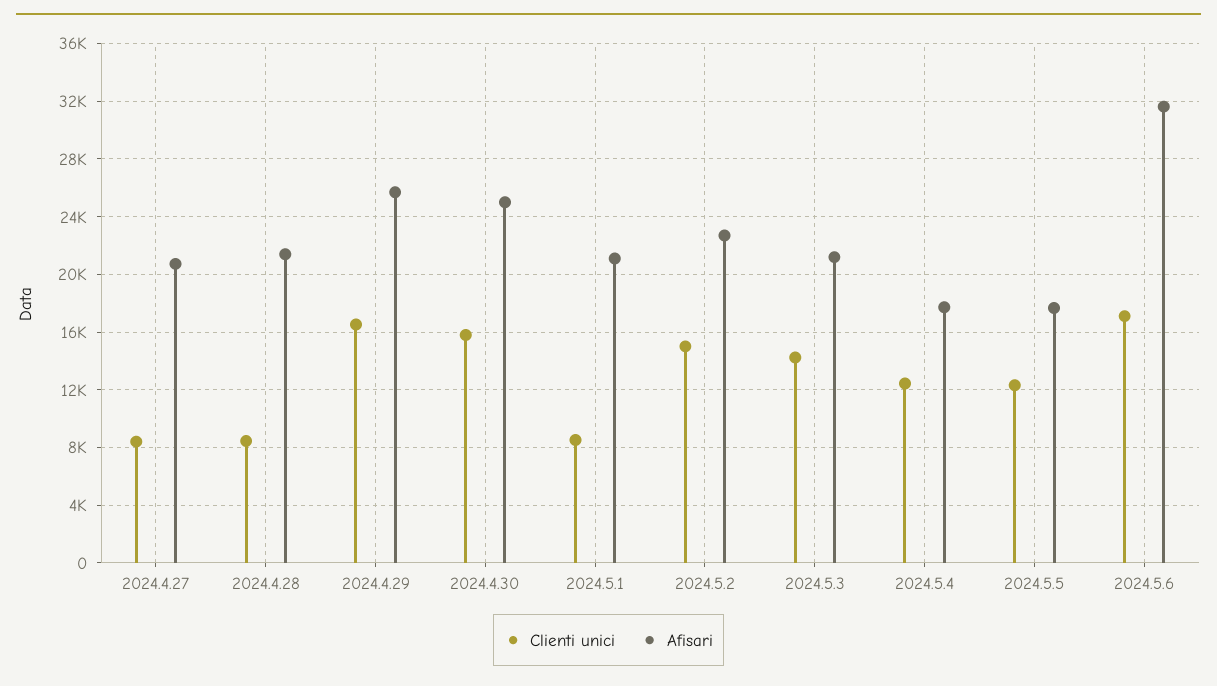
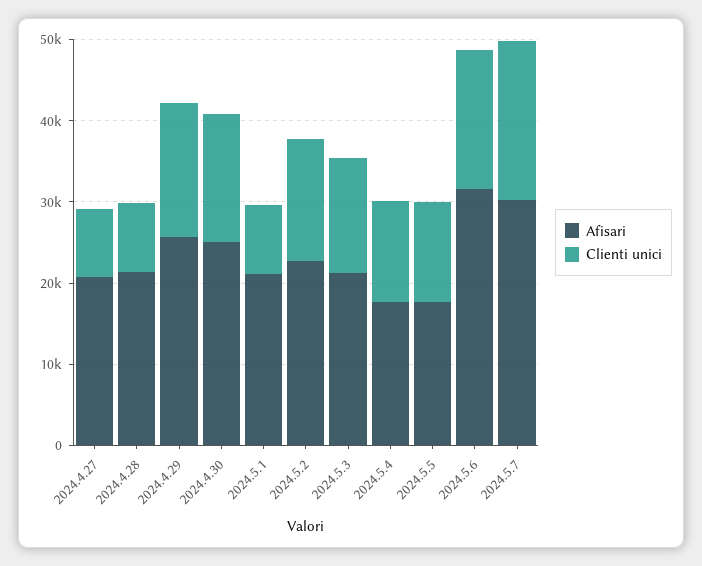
Afisari, 2024.5.7: none -> 30000
Clienti unici, 2024.5.7: none -> 20000

